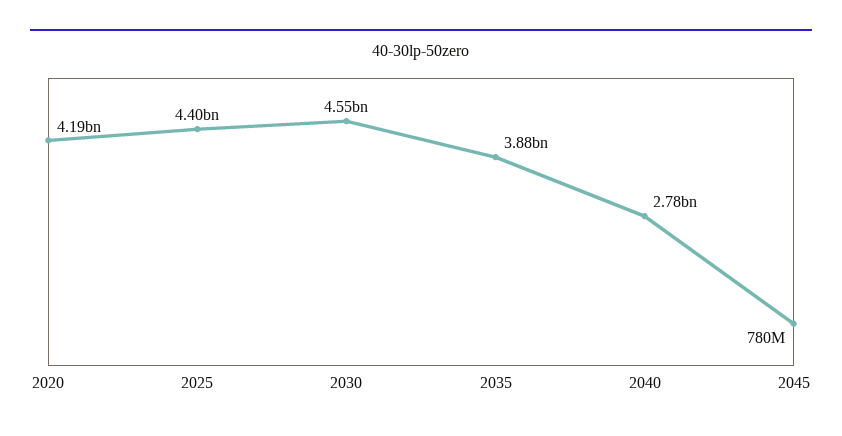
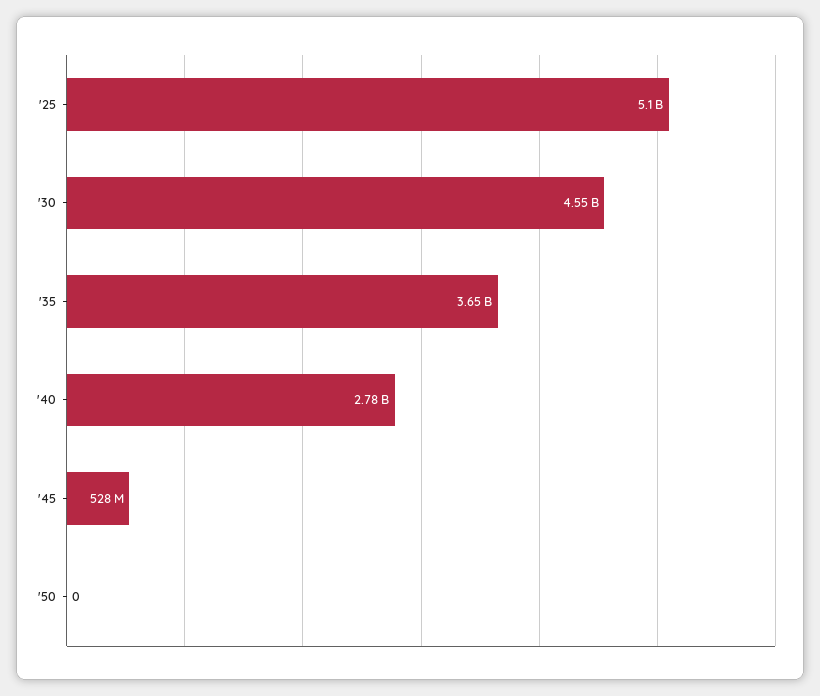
2020: 4190000000 -> none
2025: 4400000000 -> 5100000000
2035: 3880000000 -> 3650000000
2045: 780000000 -> 528000000
'50: none -> 0

